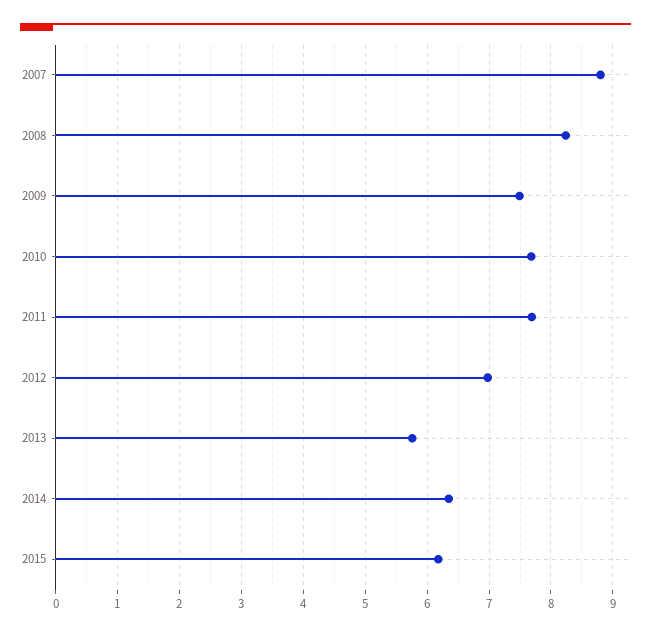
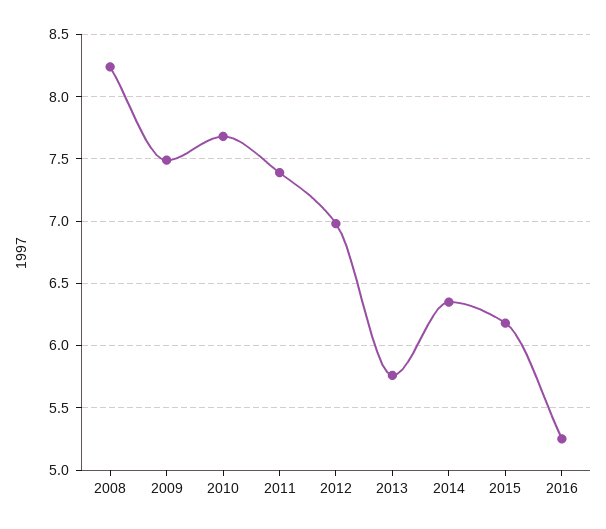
2007: 8.8 -> none
2011: 7.7 -> 7.4
2016: none -> 5.25

